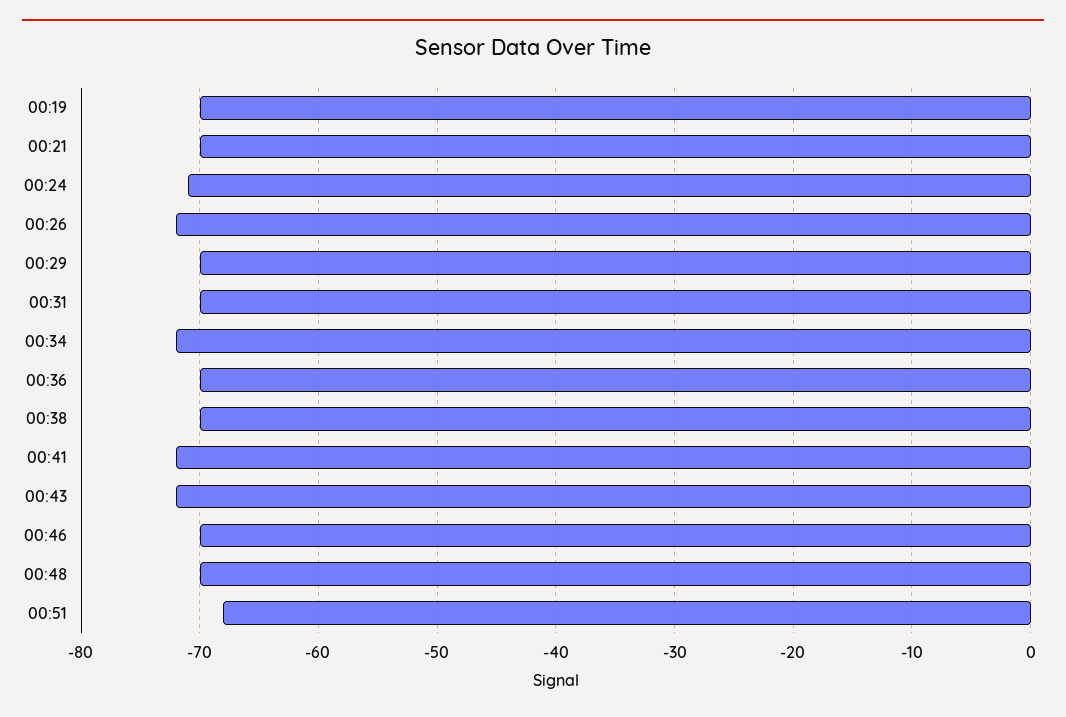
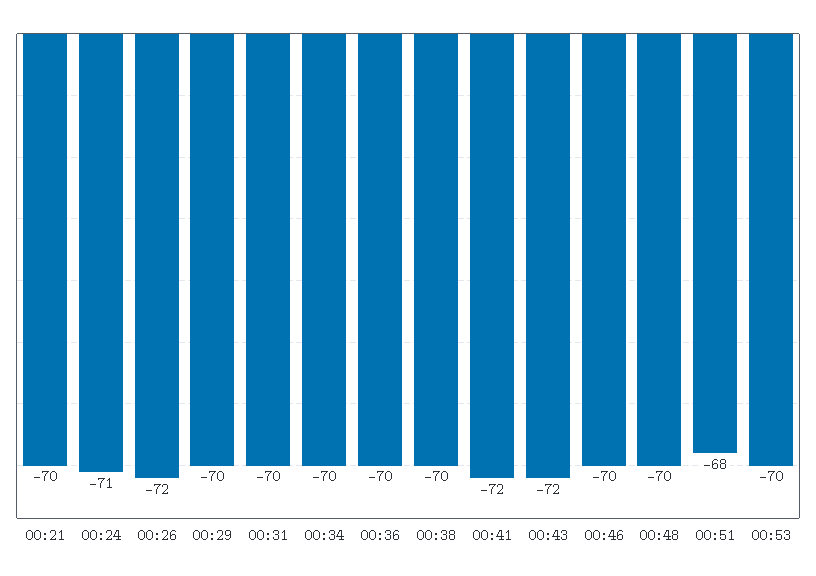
00:19: -70 -> none
00:34: -72 -> -70
00:53: none -> -70

